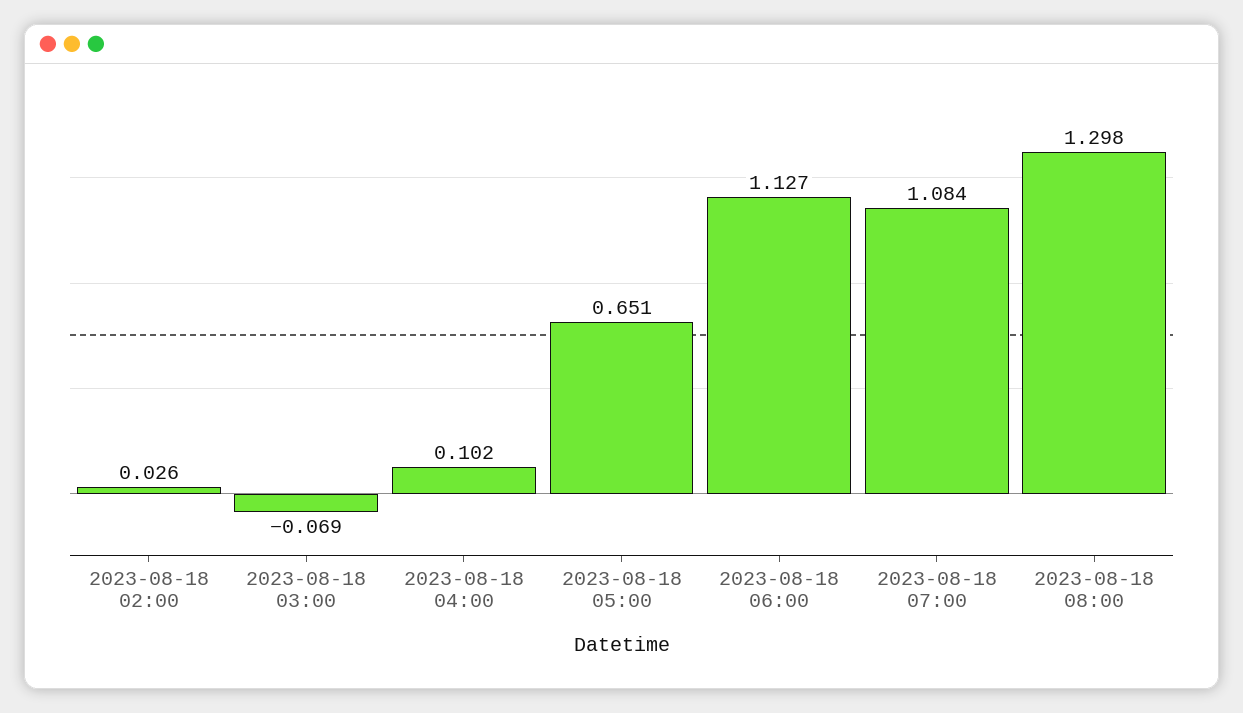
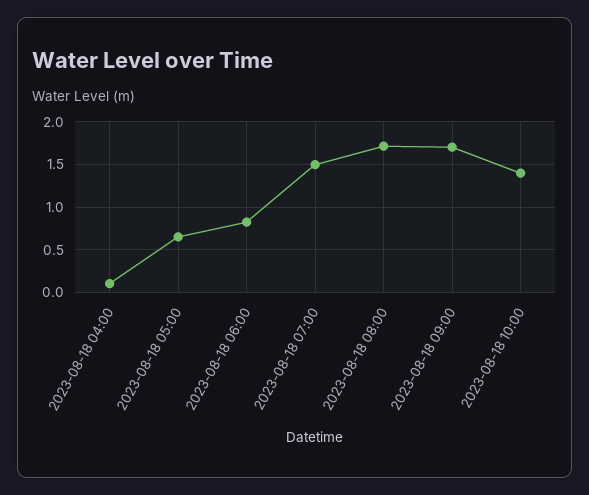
2023-08-18 02:00: 0.026 -> none
2023-08-18 03:00: -0.069 -> none
2023-08-18 06:00: 1.127 -> 0.8
2023-08-18 07:00: 1.084 -> 1.5
2023-08-18 08:00: 1.298 -> 1.7
2023-08-18 09:00: none -> 1.7
2023-08-18 10:00: none -> 1.4

